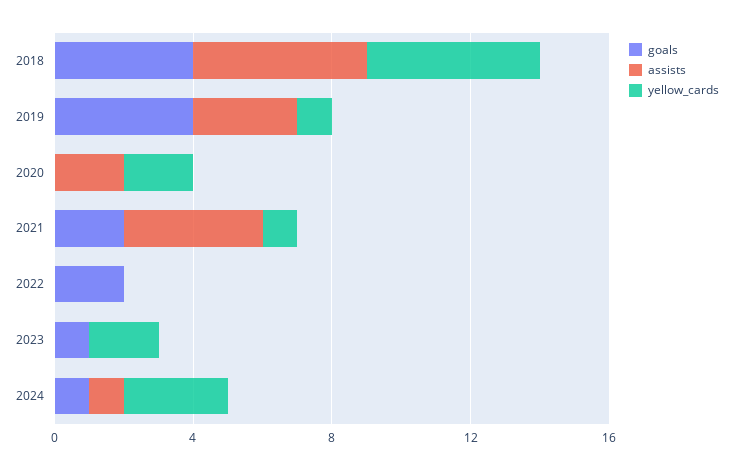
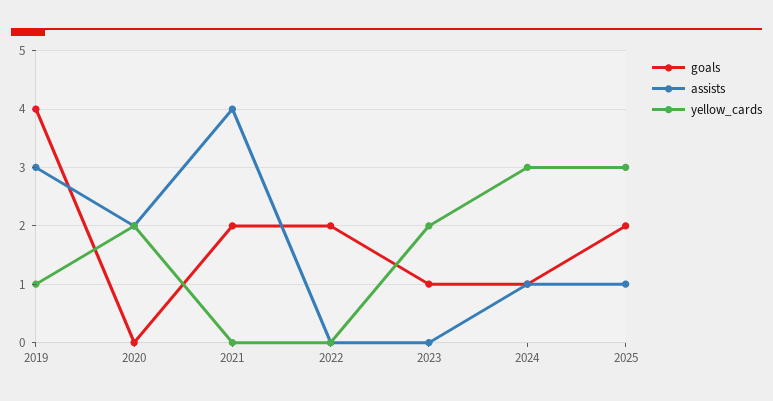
goals, 2018: 4 -> none
assists, 2018: 5 -> none
yellow_cards, 2018: 5 -> none
yellow_cards, 2021: 1 -> 0
goals, 2025: none -> 2
assists, 2025: none -> 1
yellow_cards, 2025: none -> 3

